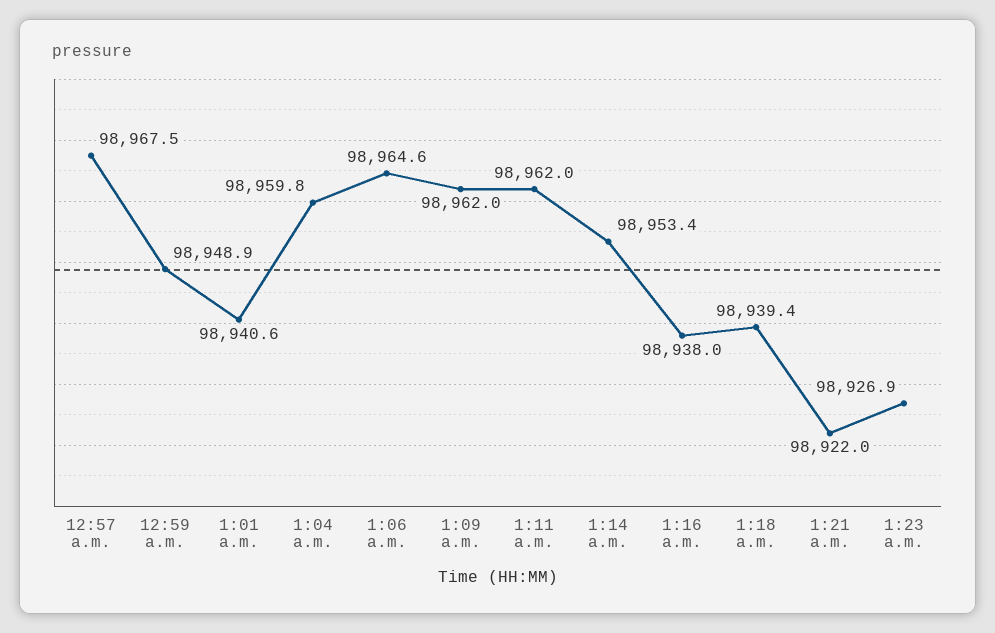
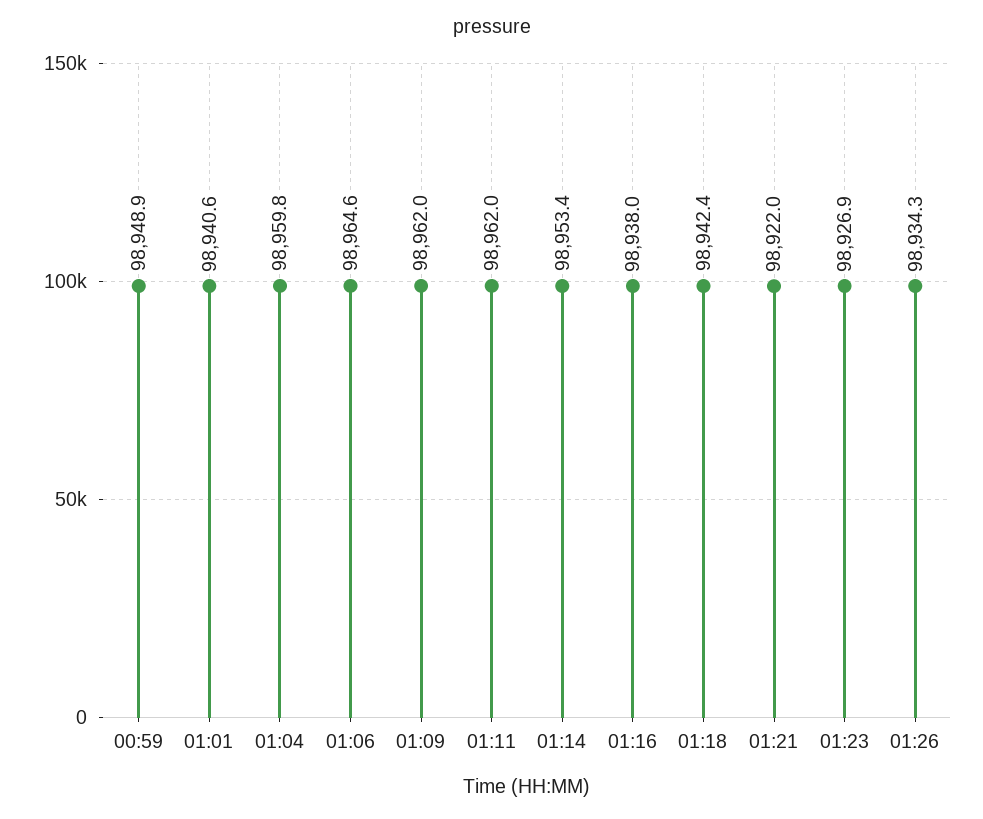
12:57 a.m.: 98967.5 -> none
1:18 a.m.: 98939.4 -> 98942.4
01:26: none -> 98934.3

